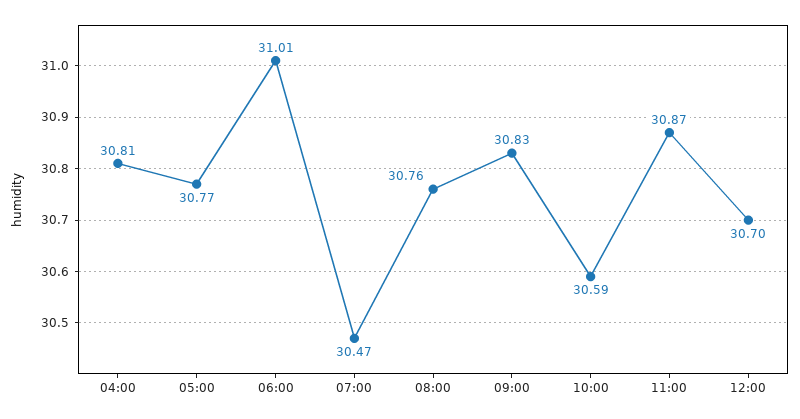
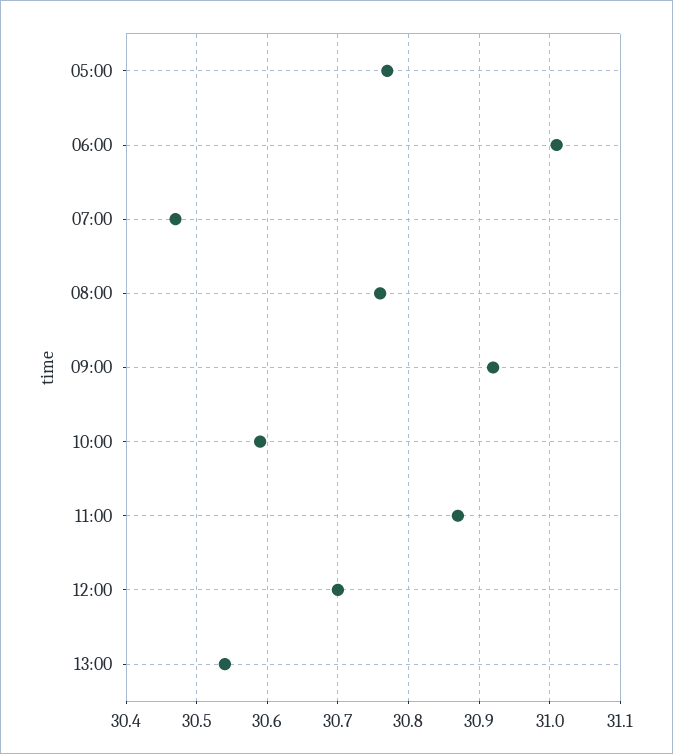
04:00: 30.81 -> none
09:00: 30.83 -> 30.92
13:00: none -> 30.54

